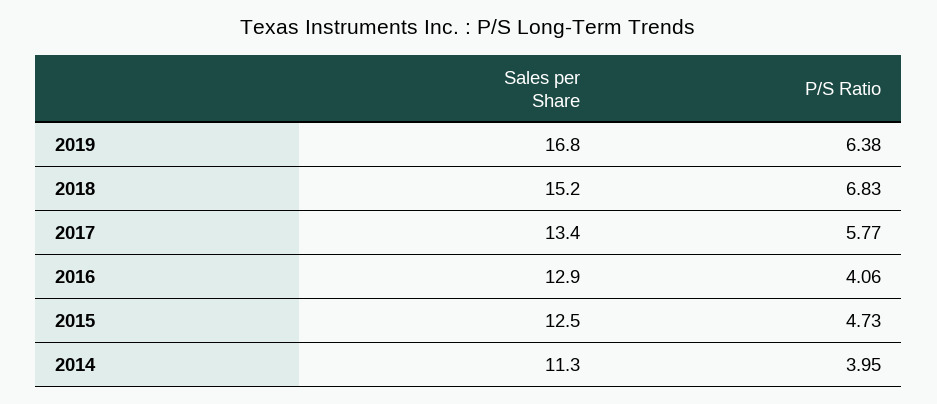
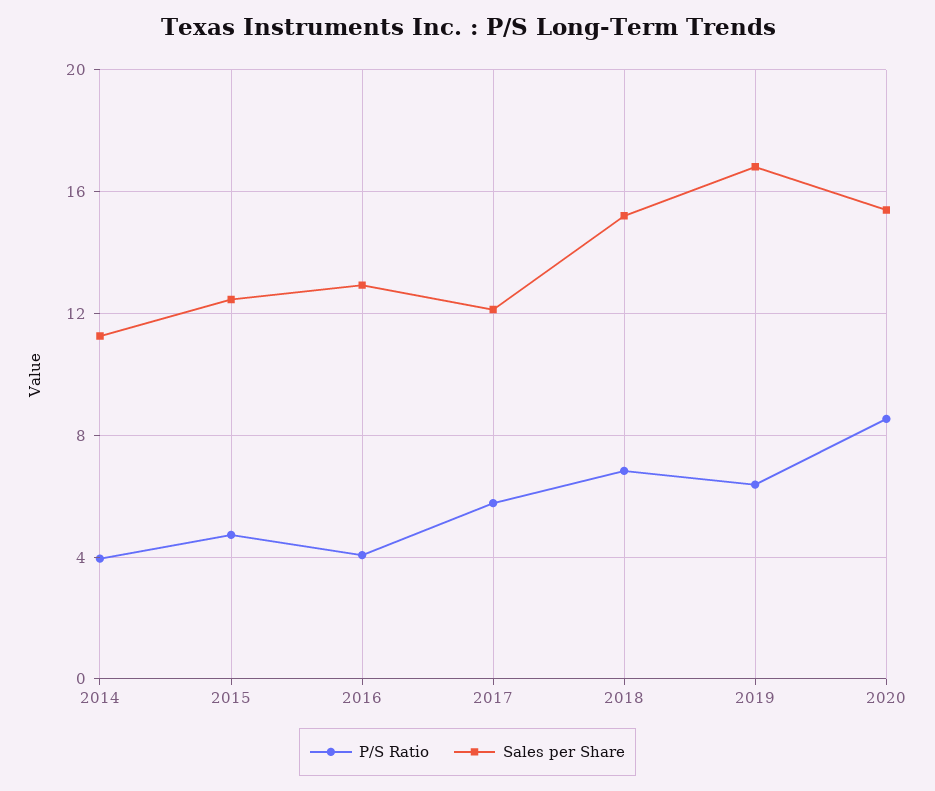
Sales per Share, 2017: 13.4 -> 12
P/S Ratio, 2020: none -> 8.5
Sales per Share, 2020: none -> 15.5

